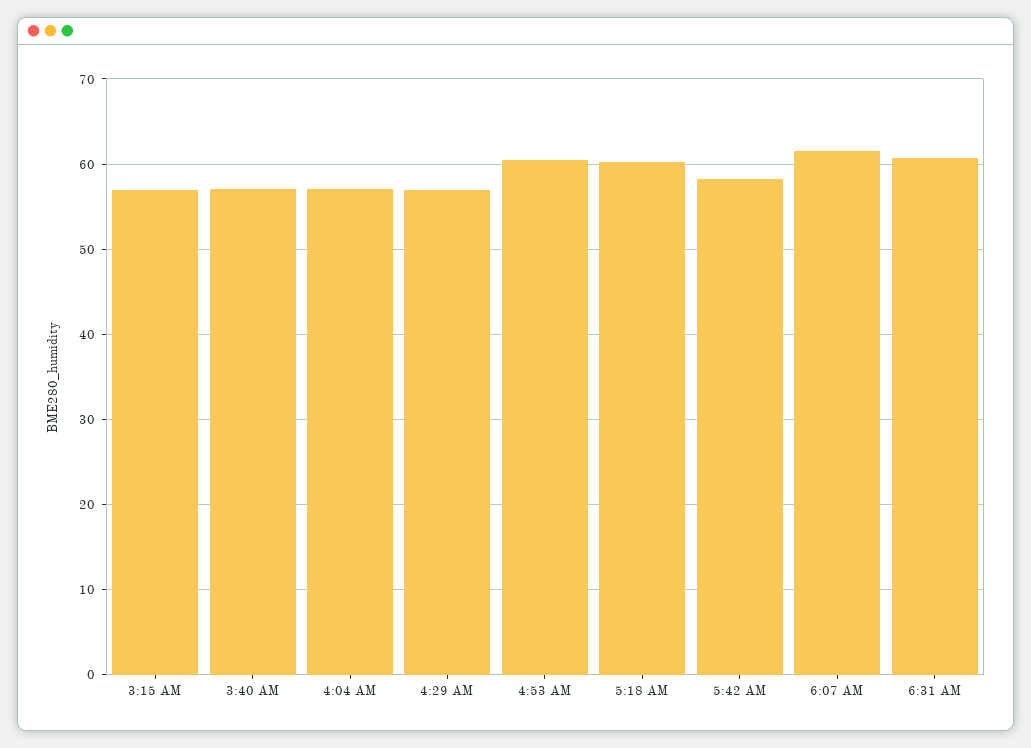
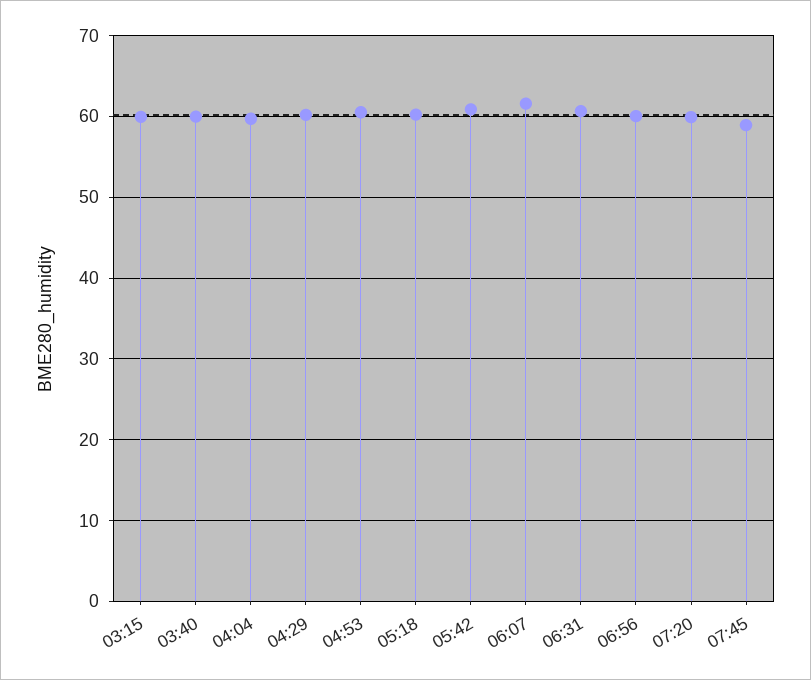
3:15 AM: 57 -> 60
3:40 AM: 57 -> 60
4:04 AM: 57 -> 60
4:29 AM: 57 -> 60
5:42 AM: 58 -> 61
06:56: none -> 60
07:20: none -> 60
07:45: none -> 59

